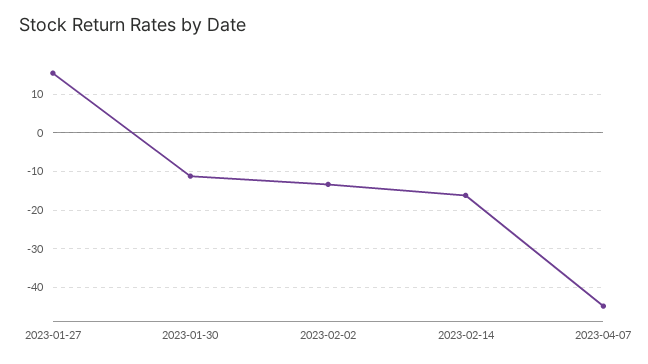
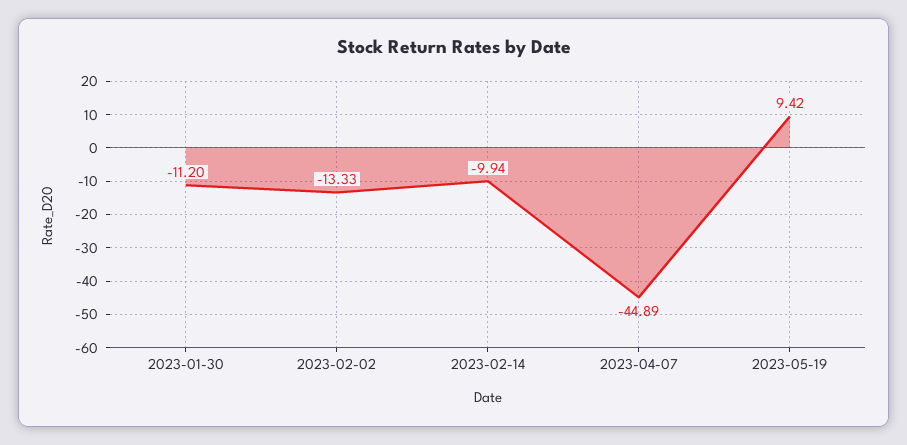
2023-01-27: 16 -> none
2023-02-14: -16 -> -9.94
2023-05-19: none -> 9.42

